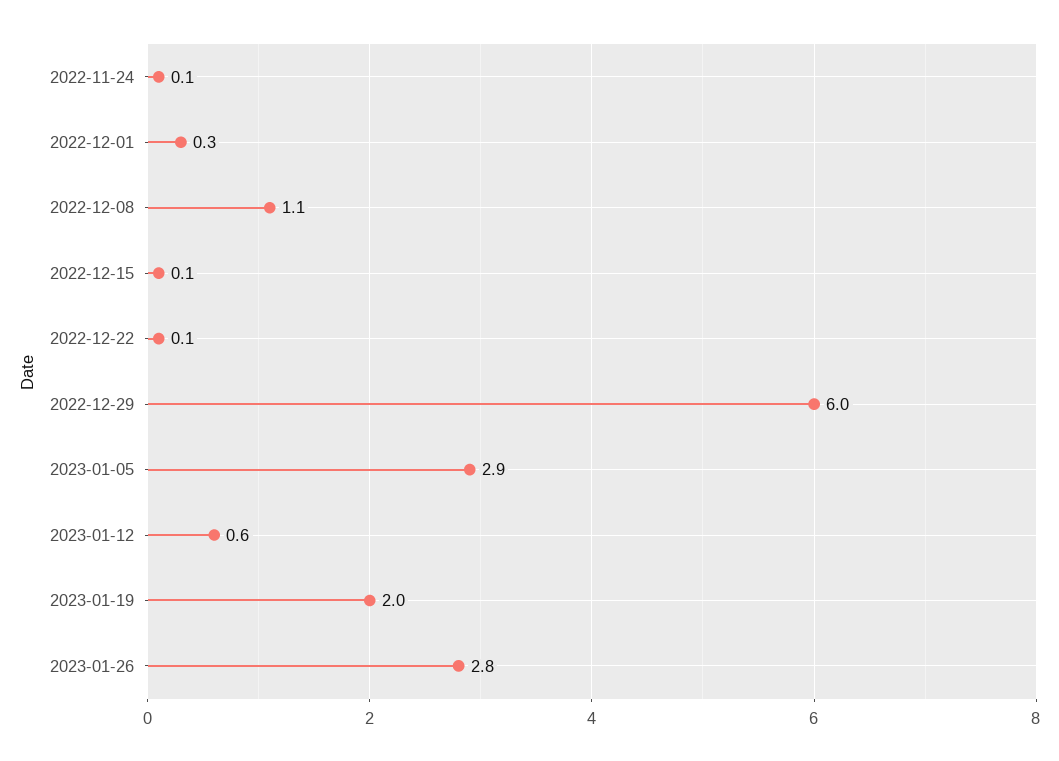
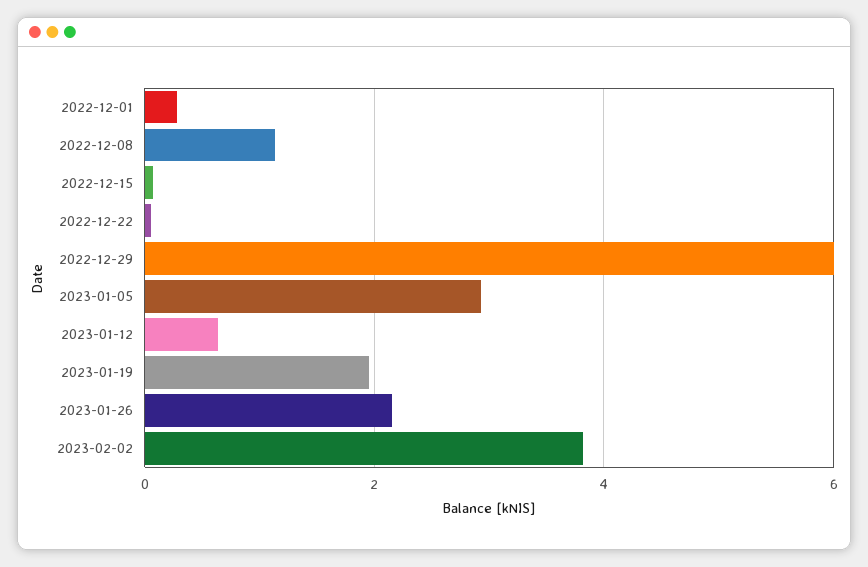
2022-11-24: 0.1 -> none
2023-01-26: 2.8 -> 2.2
2023-02-02: none -> 3.8

